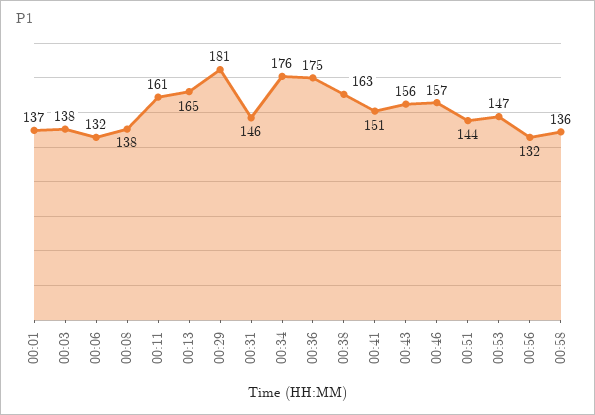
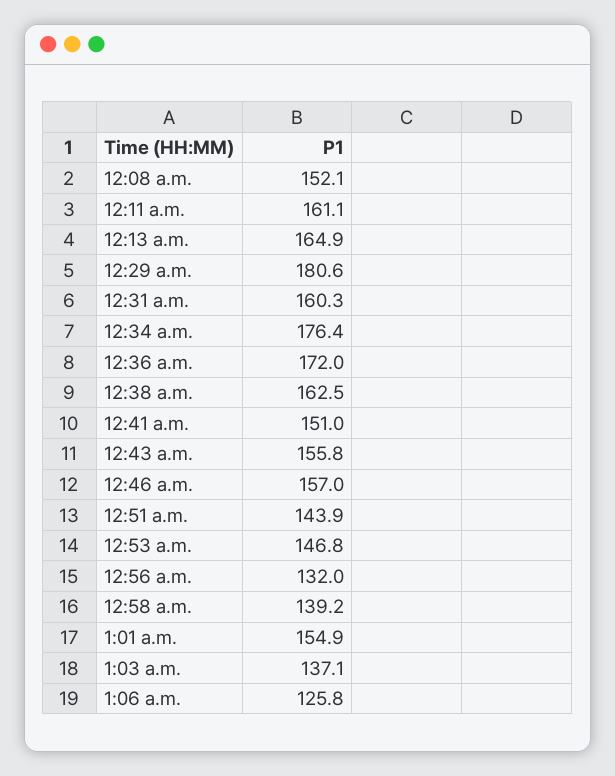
00:01: 137 -> none
00:03: 138 -> none
00:06: 132 -> none
00:08: 138 -> 152.1
00:31: 146 -> 160.3
00:36: 175 -> 172
00:58: 136 -> 139.2
1:01 a.m.: none -> 154.9
1:03 a.m.: none -> 137.1
1:06 a.m.: none -> 125.8

